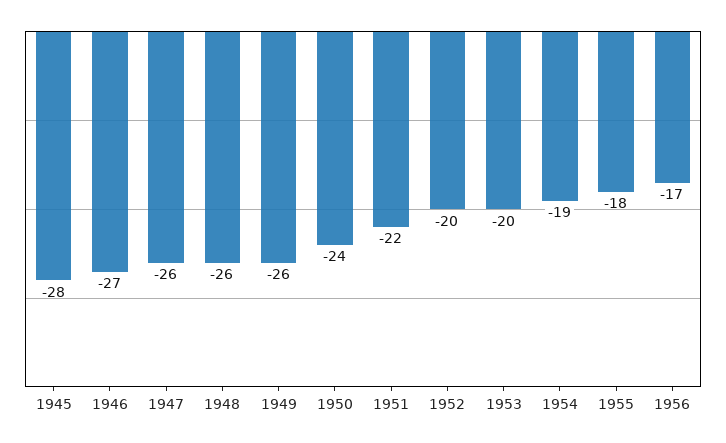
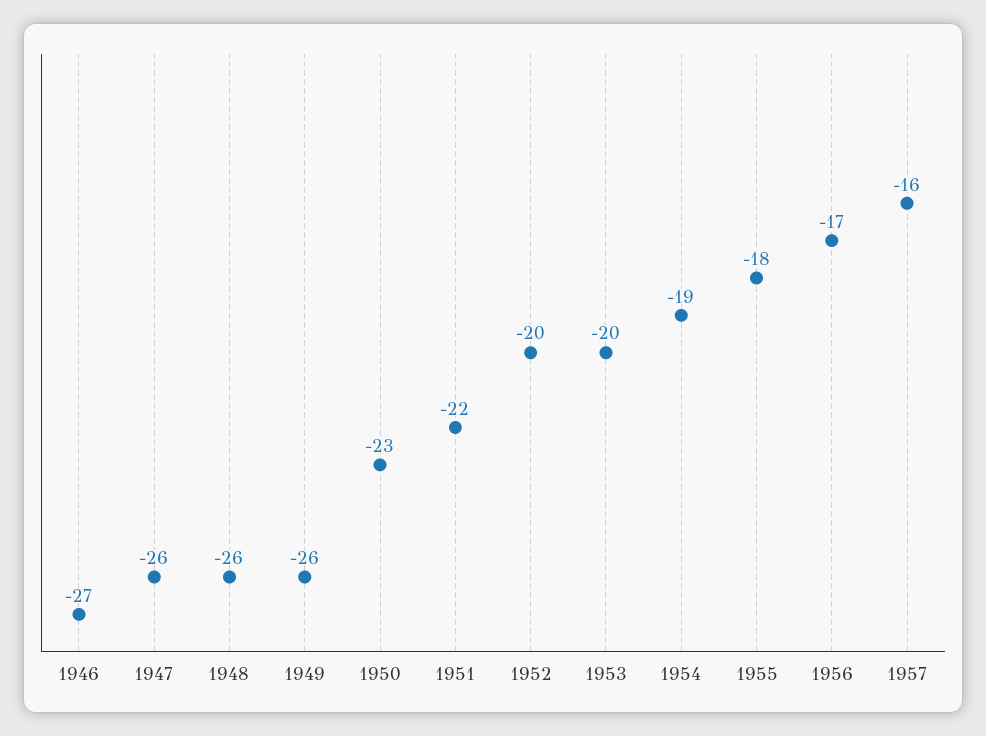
1945: -28 -> none
1950: -24 -> -23
1957: none -> -16

